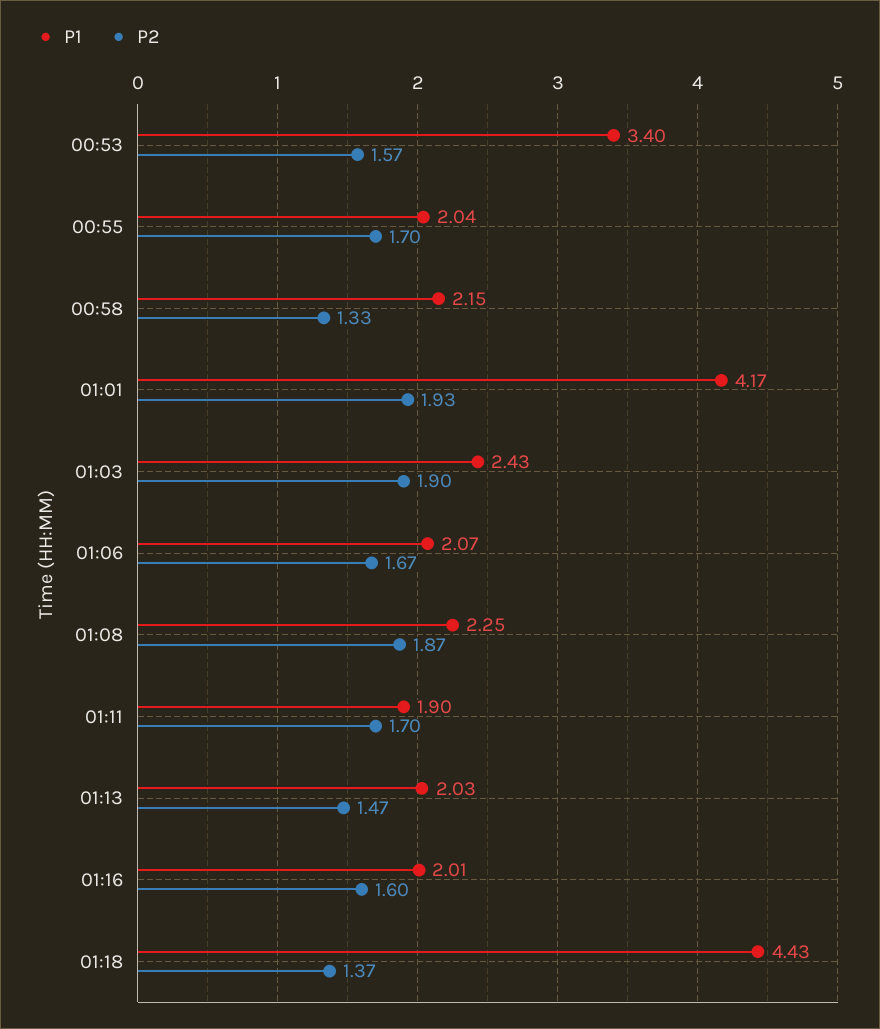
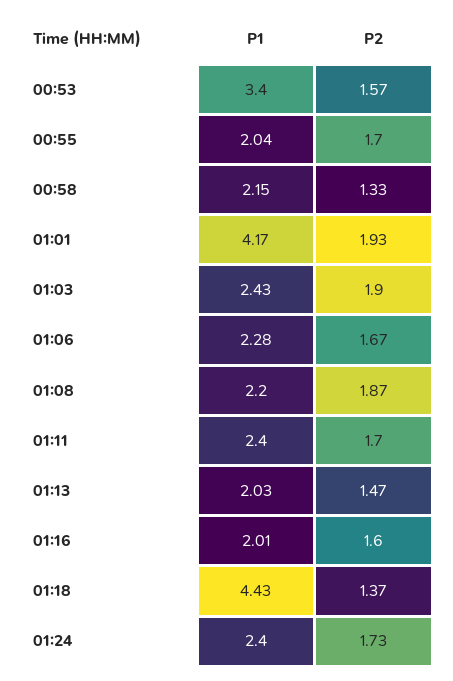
P1, 01:06: 2.07 -> 2.28
P1, 01:08: 2.25 -> 2.2
P1, 01:11: 1.9 -> 2.4
P1, 01:24: none -> 2.4
P2, 01:24: none -> 1.73

